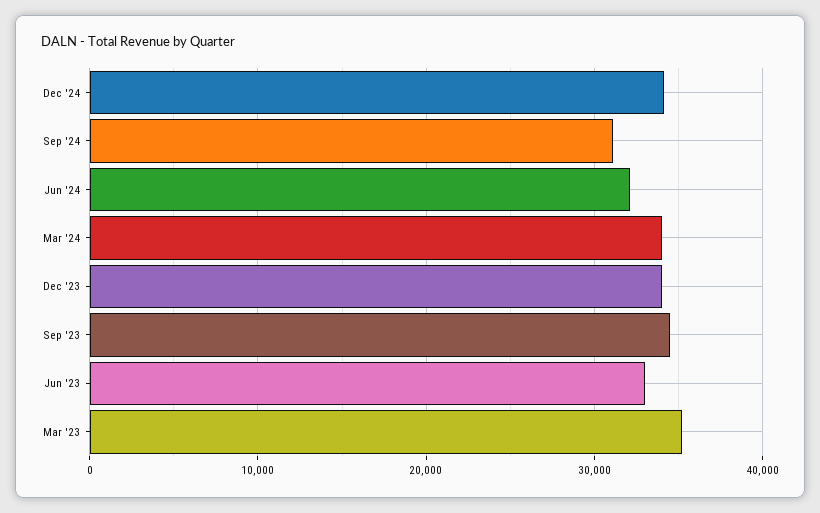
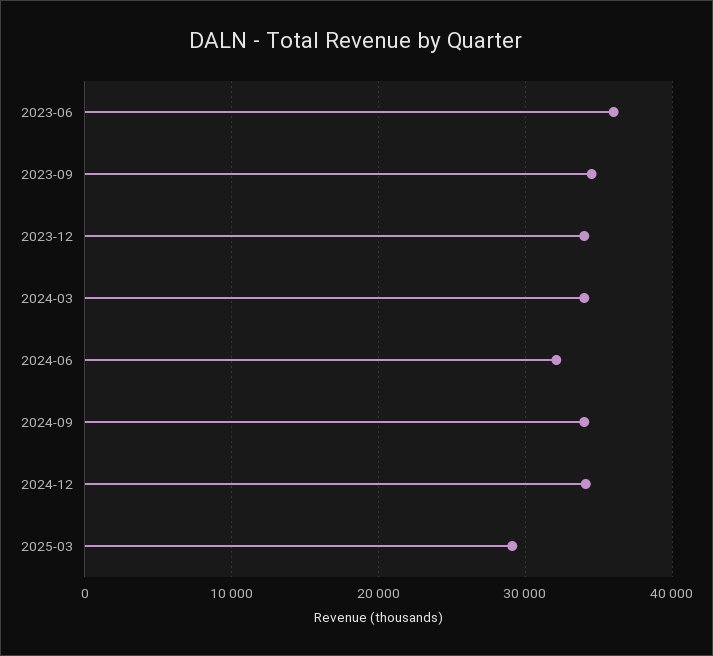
Sep '24: 31000 -> 34000
Jun '23: 33000 -> 36000
Mar '23: 35000 -> none
2025-03: none -> 29000

